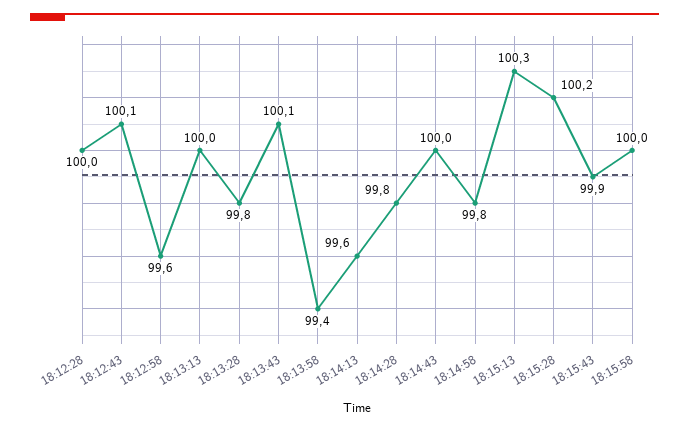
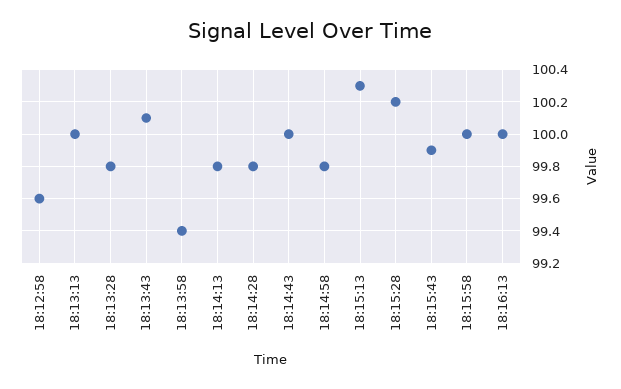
18:12:28: 100 -> none
18:12:43: 100.1 -> none
18:14:13: 99.6 -> 99.8
18:16:13: none -> 100

